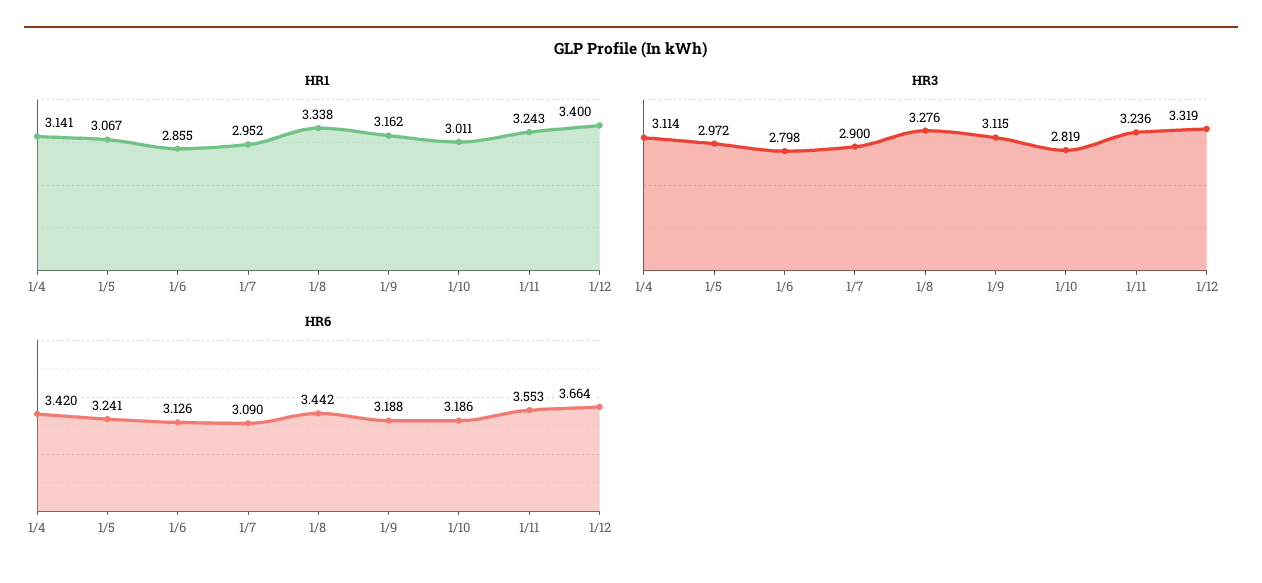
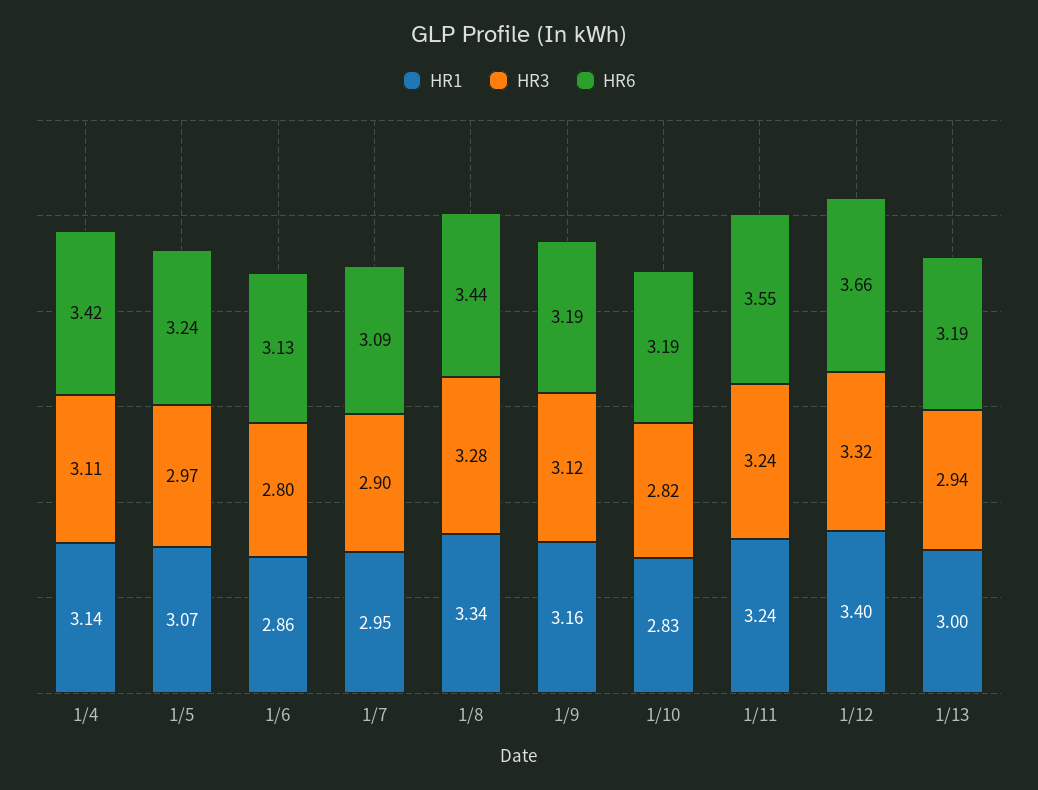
HR1, 1/10: 3.011 -> 2.83
HR1, 1/13: none -> 3
HR3, 1/13: none -> 2.94
HR6, 1/13: none -> 3.19

